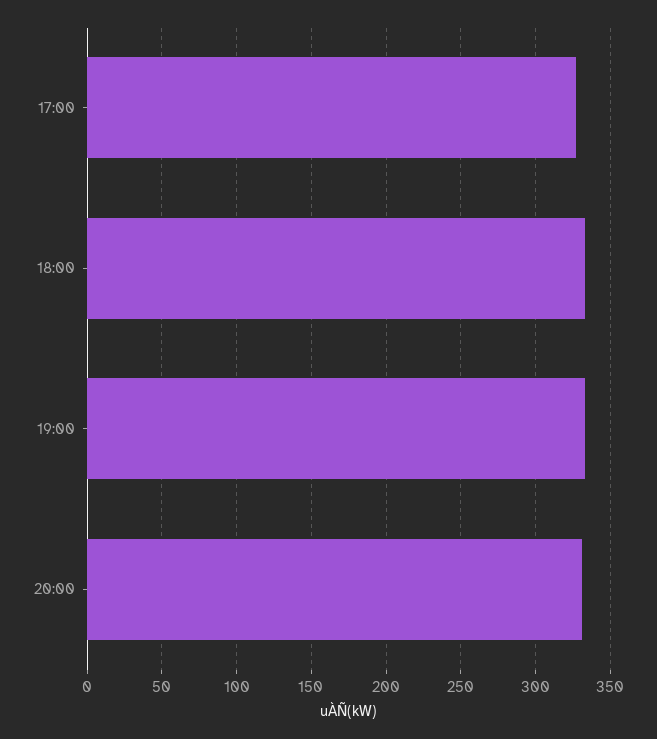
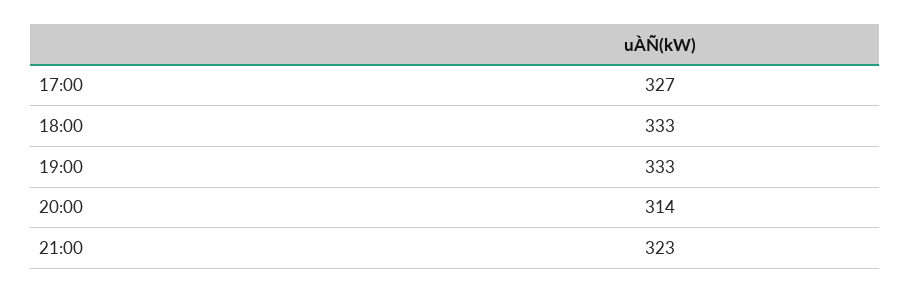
20:00: 330 -> 314
21:00: none -> 323

